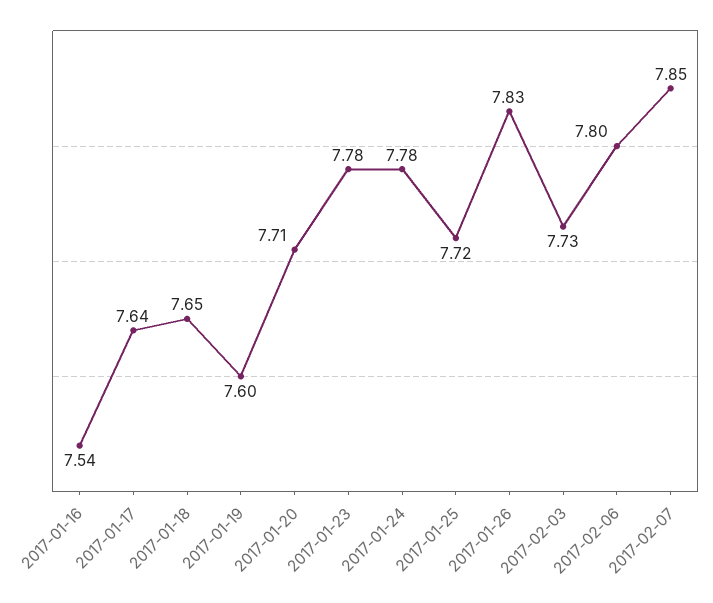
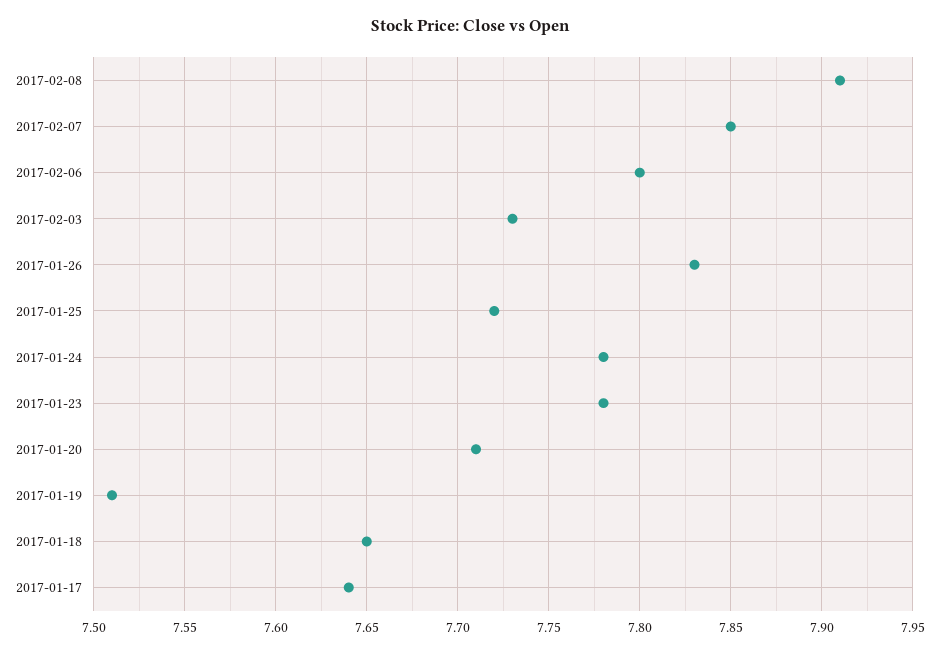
2017-01-16: 7.54 -> none
2017-01-19: 7.6 -> 7.51
2017-02-08: none -> 7.91

